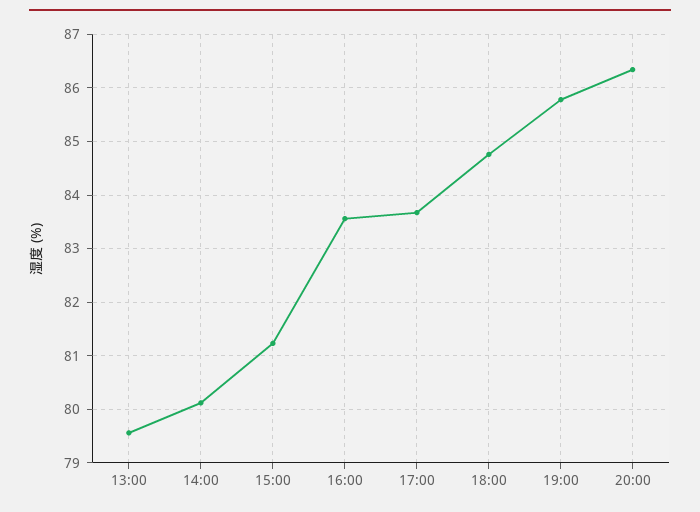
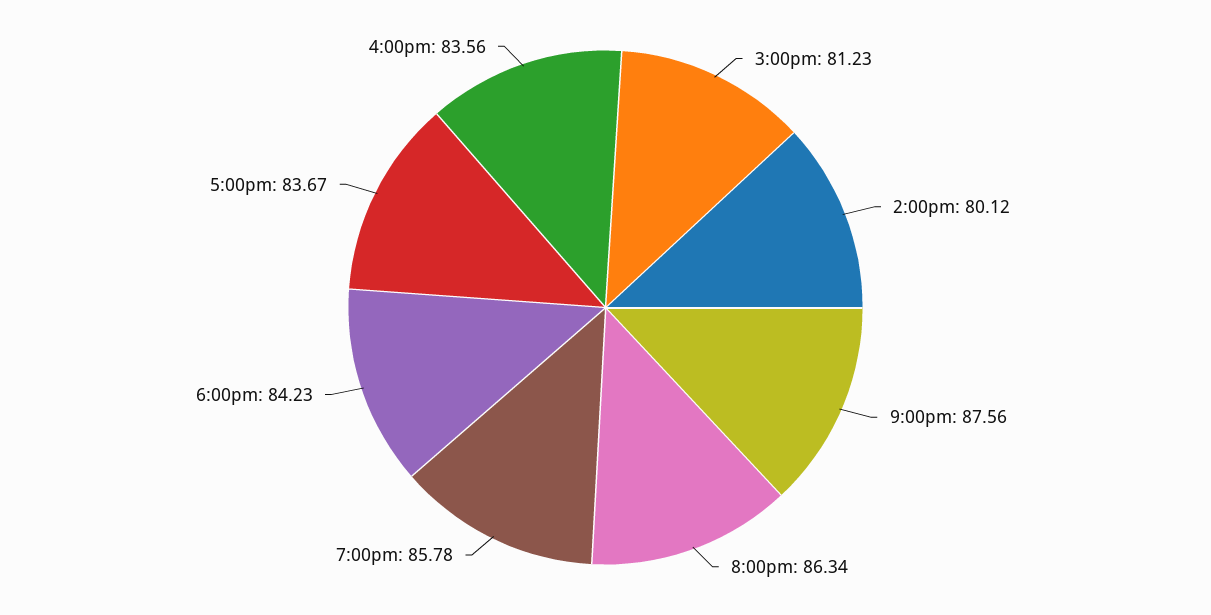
13:00: 79.6 -> none
18:00: 84.8 -> 84.23
9:00pm: none -> 87.56

